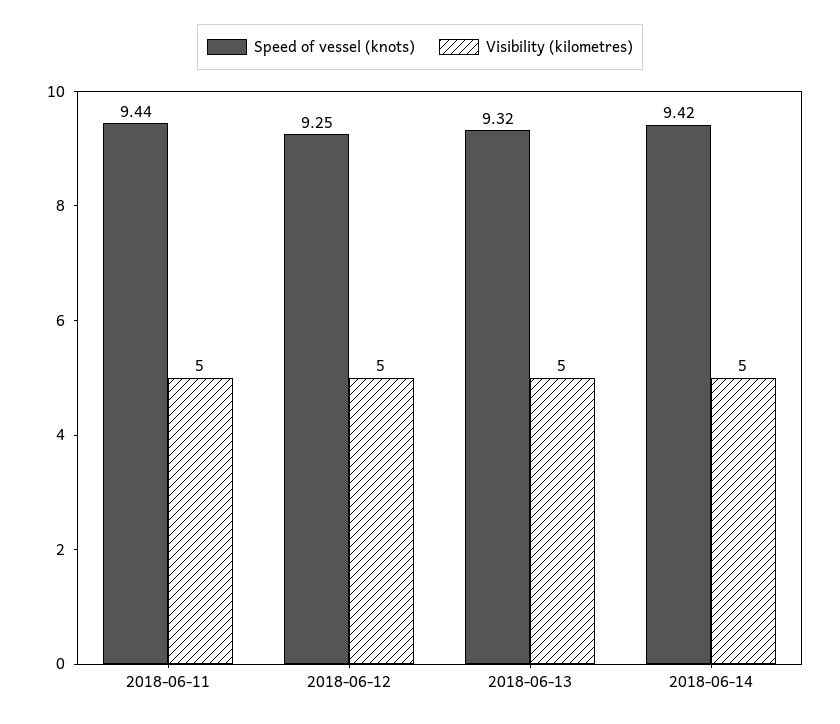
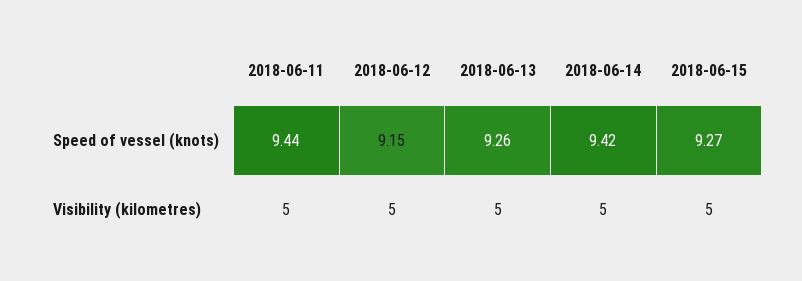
Speed of vessel (knots), 2018-06-12: 9.25 -> 9.15
Speed of vessel (knots), 2018-06-13: 9.32 -> 9.26
Speed of vessel (knots), 2018-06-15: none -> 9.27
Visibility (kilometres), 2018-06-15: none -> 5

